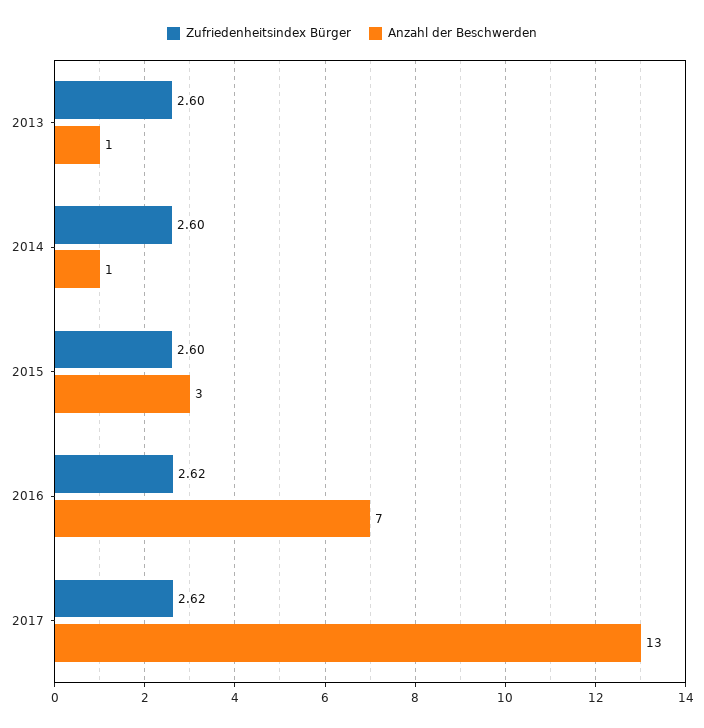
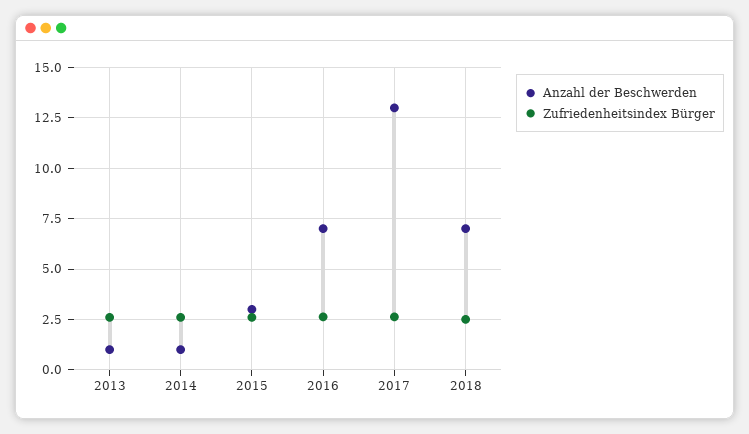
Anzahl der Beschwerden, 2018: none -> 7
Zufriedenheitsindex Bürger, 2018: none -> 2.5

